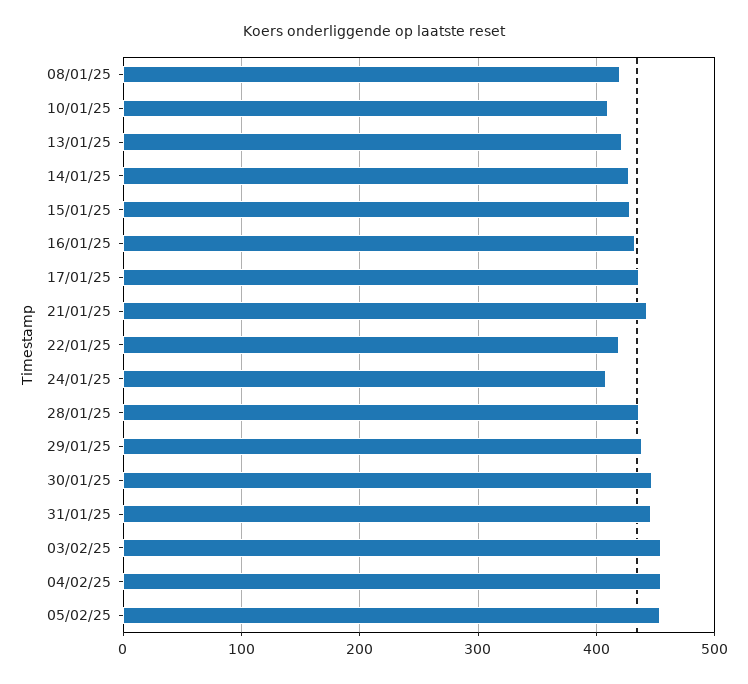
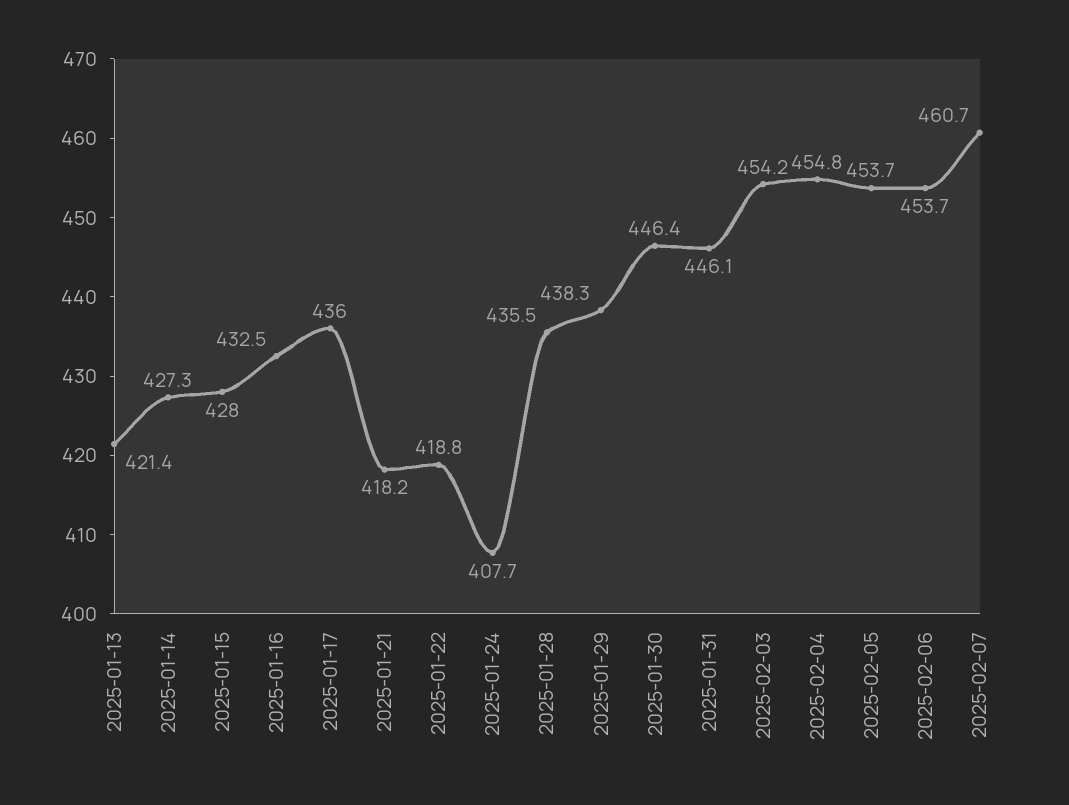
08/01/25: 420 -> none
10/01/25: 410 -> none
21/01/25: 440 -> 418.2
2025-02-06: none -> 453.7
2025-02-07: none -> 460.7

